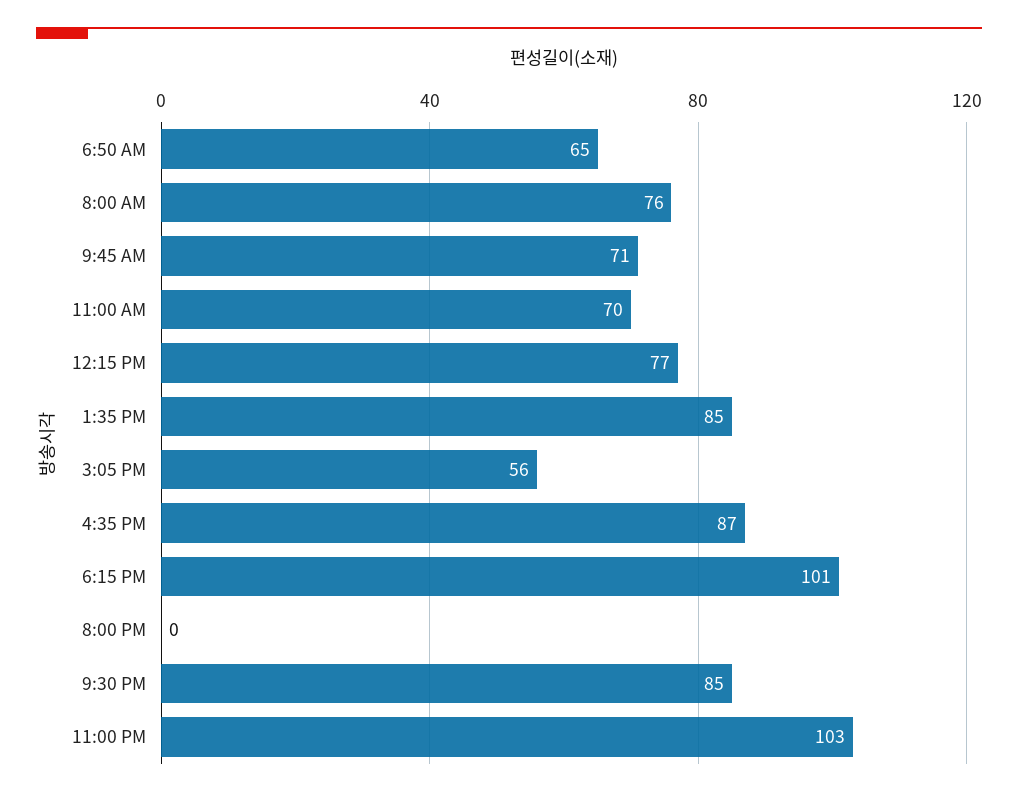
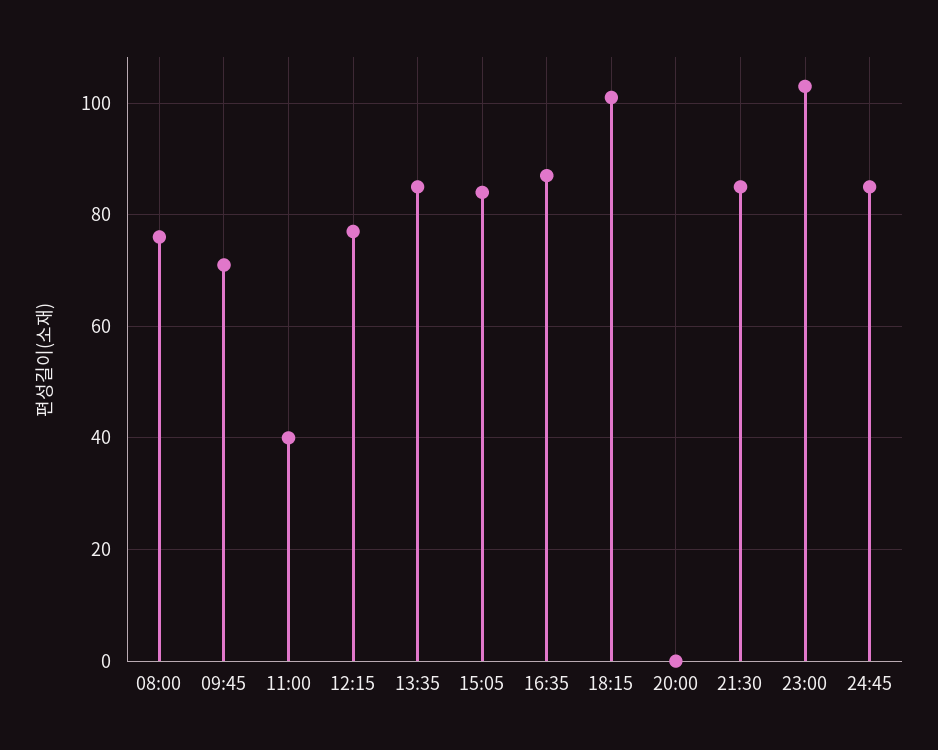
6:50 AM: 65 -> none
11:00 AM: 70 -> 40
3:05 PM: 56 -> 85
24:45: none -> 85

